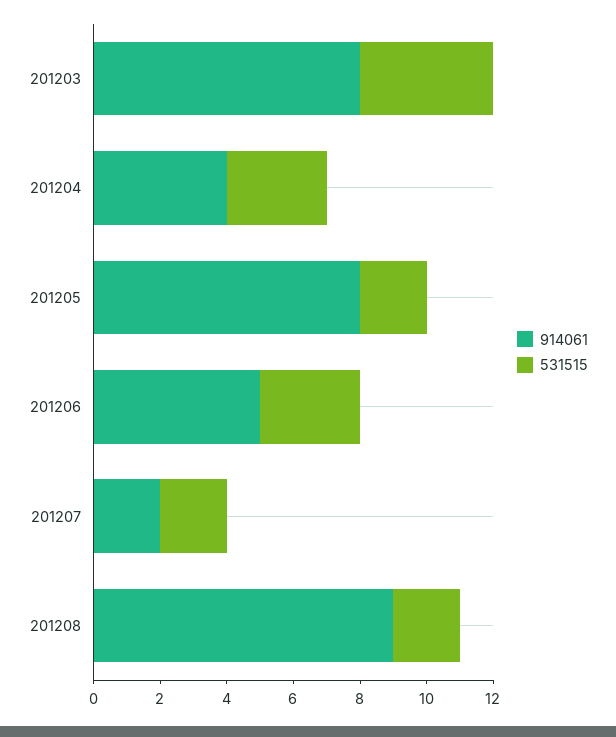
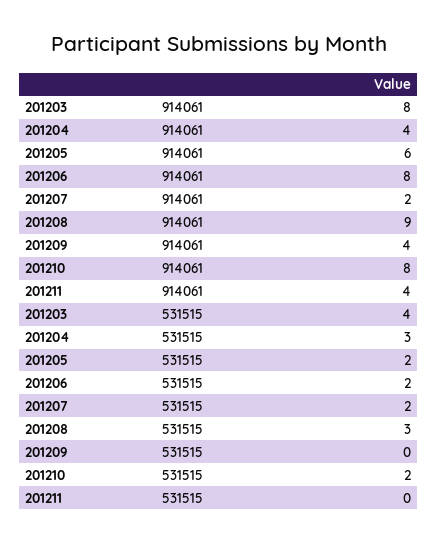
914061, 201205: 8 -> 6
914061, 201206: 5 -> 8
531515, 201206: 3 -> 2
531515, 201208: 2 -> 3
914061, 201209: none -> 4
914061, 201210: none -> 8
914061, 201211: none -> 4
531515, 201209: none -> 0
531515, 201210: none -> 2
531515, 201211: none -> 0

